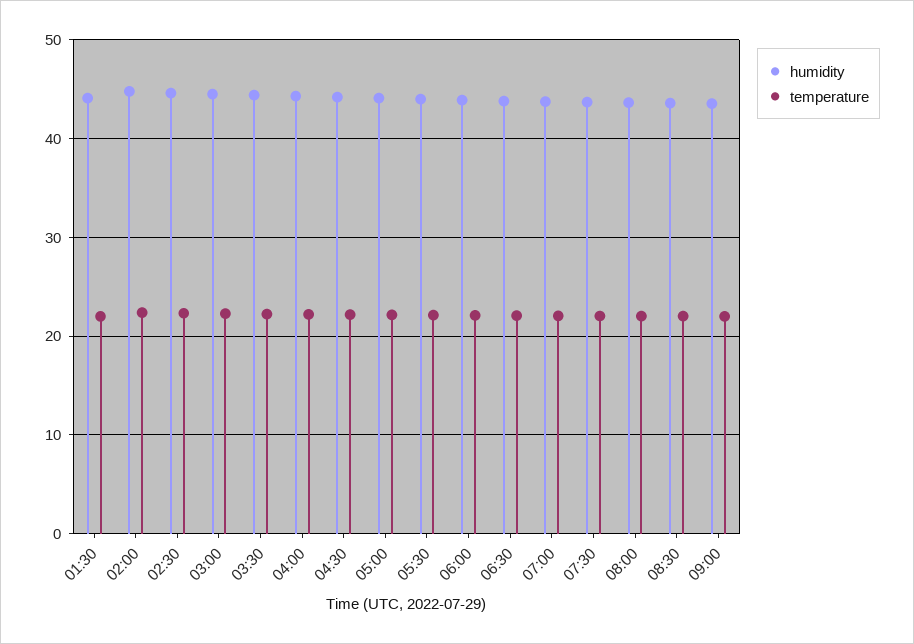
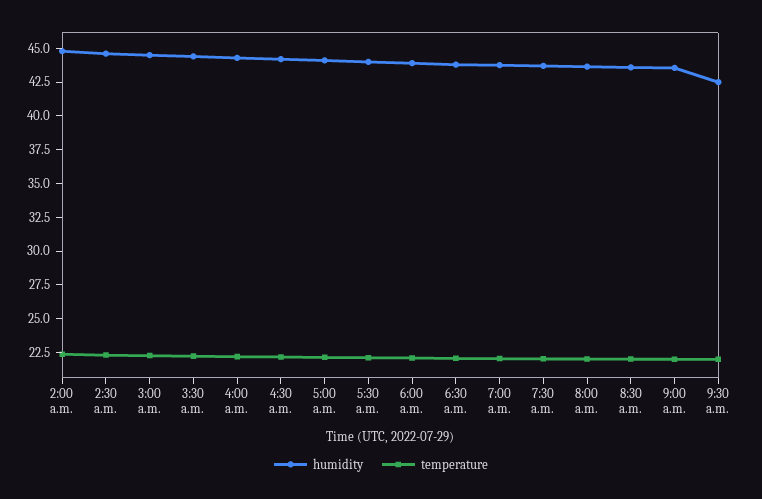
humidity, 01:30: 44 -> none
temperature, 01:30: 22 -> none
humidity, 9:30 a.m.: none -> 42.5
temperature, 9:30 a.m.: none -> 22.5

